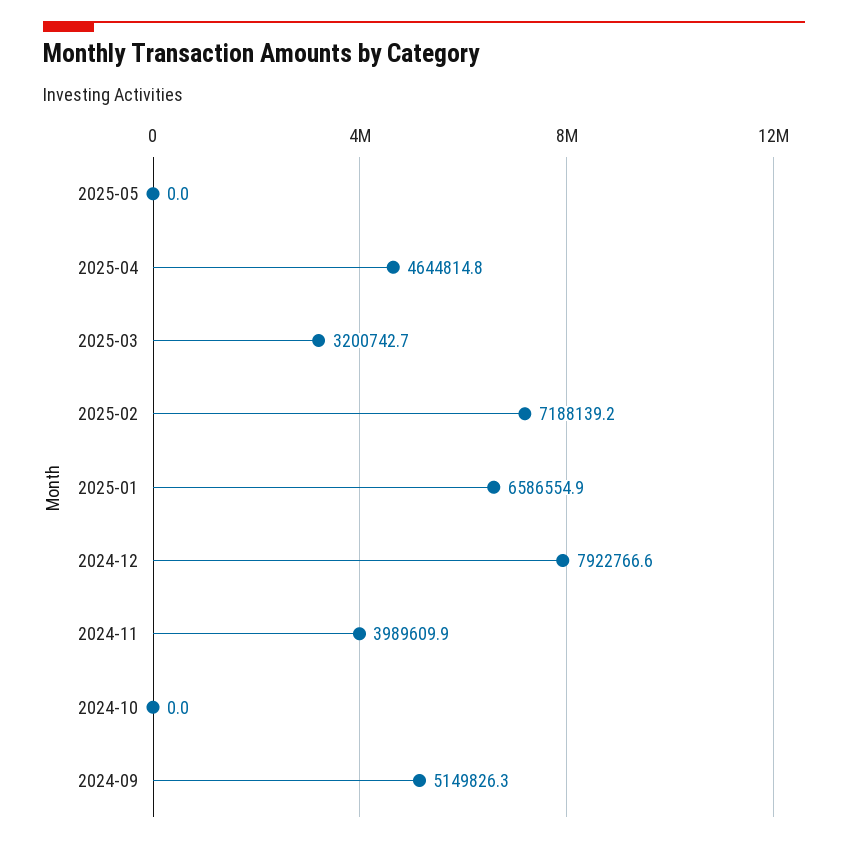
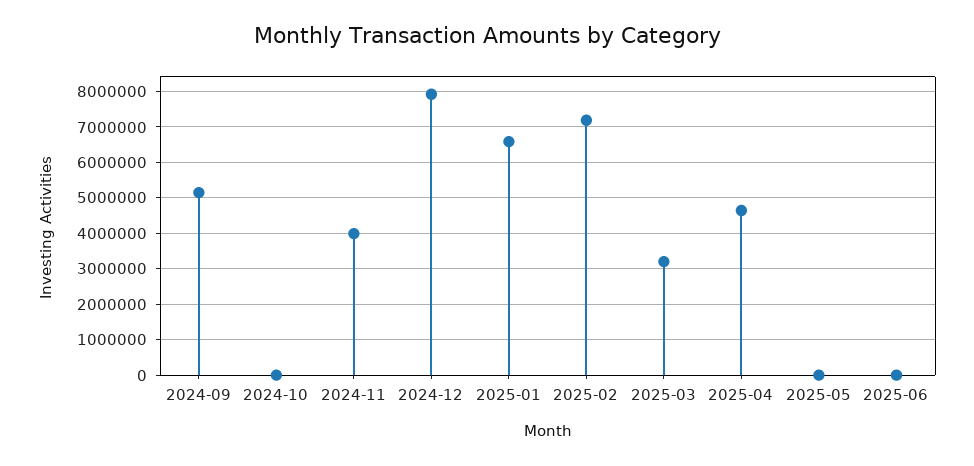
2025-06: none -> 0

